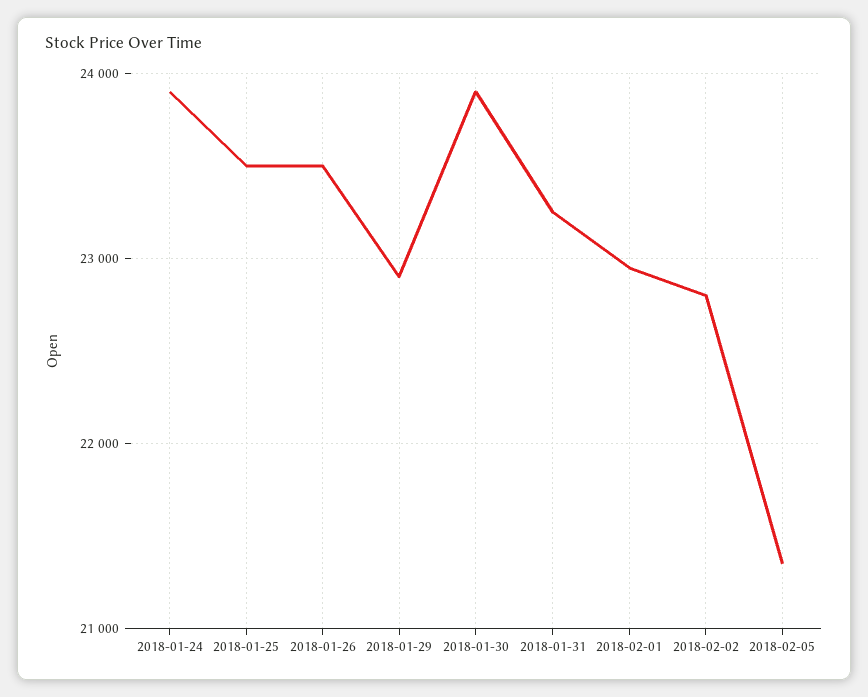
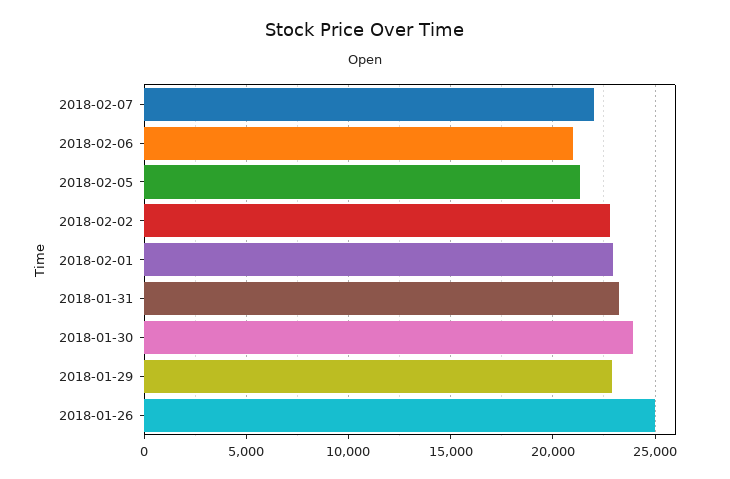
2018-01-24: 23900 -> none
2018-01-25: 23500 -> none
2018-01-26: 23500 -> 25000
2018-02-07: none -> 22000
2018-02-06: none -> 21000

